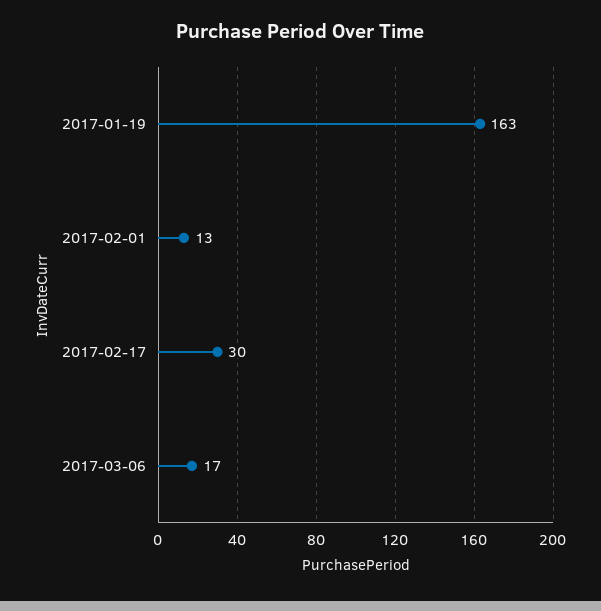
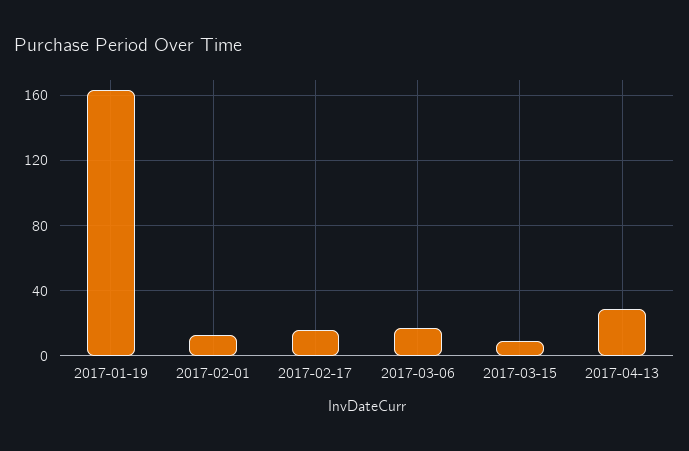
2017-02-17: 30 -> 15
2017-03-15: none -> 10
2017-04-13: none -> 30

